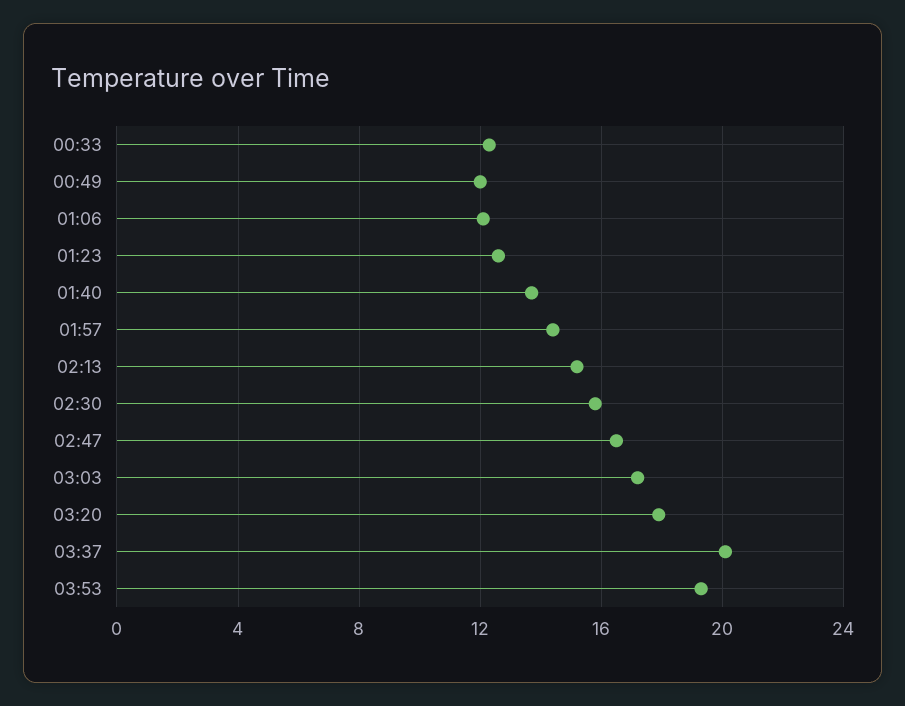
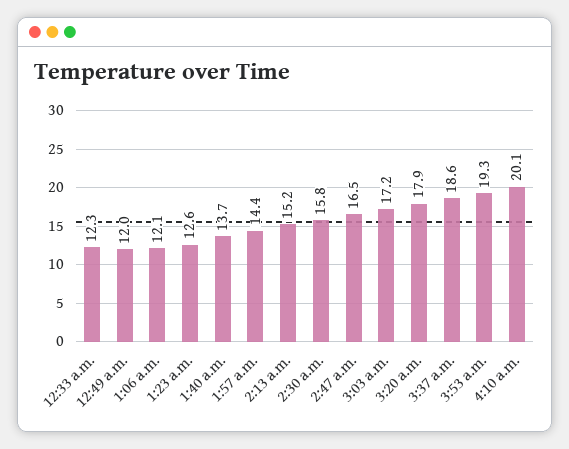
03:37: 20 -> 18.6
4:10 a.m.: none -> 20.1

